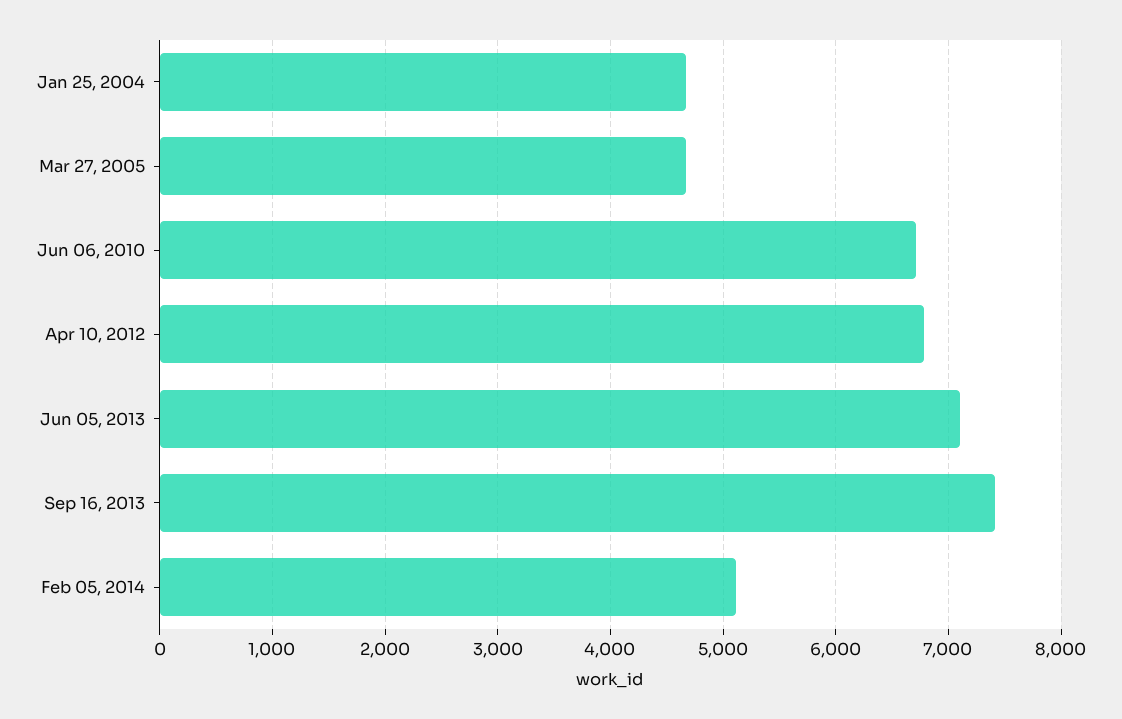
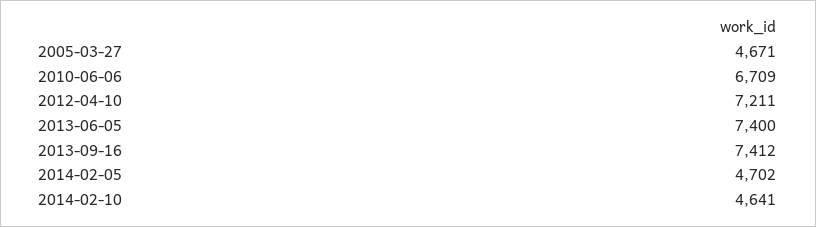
Jan 25, 2004: 4700 -> none
Apr 10, 2012: 6800 -> 7211
Jun 05, 2013: 7100 -> 7400
Feb 05, 2014: 5100 -> 4702
2014-02-10: none -> 4641

